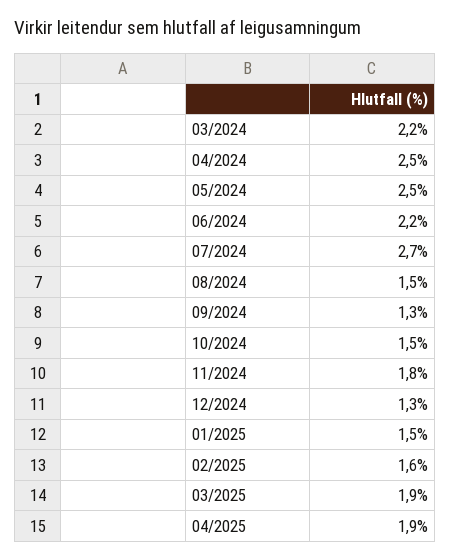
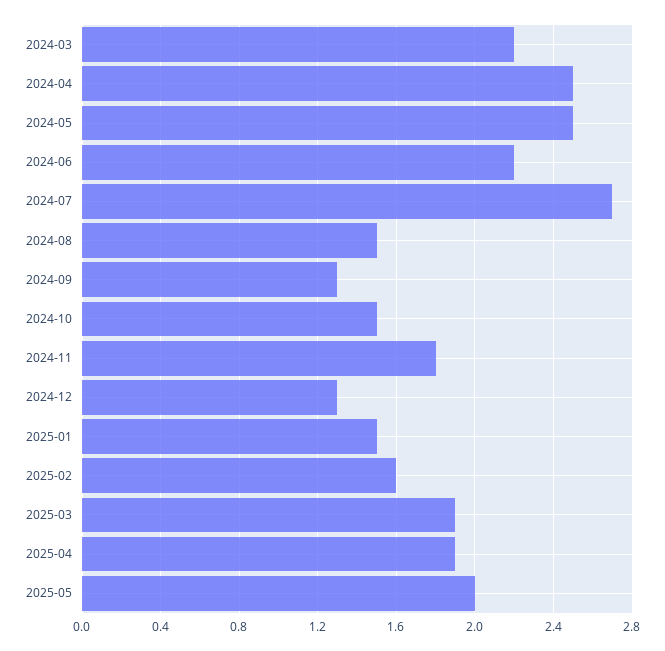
2025-05: none -> 2

